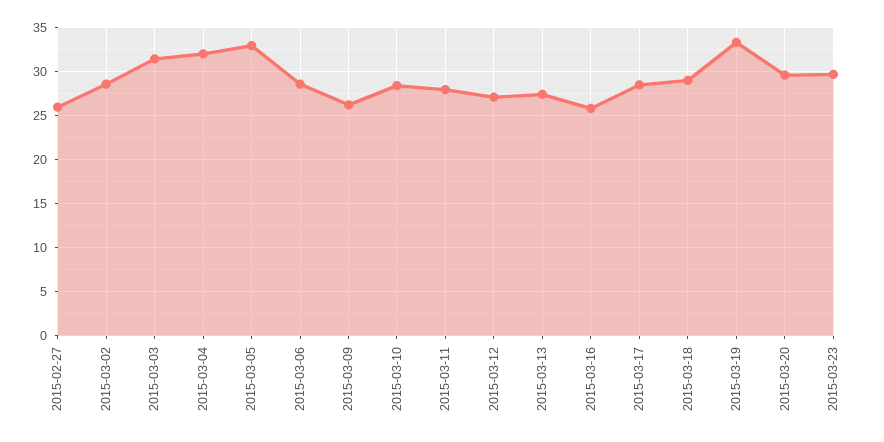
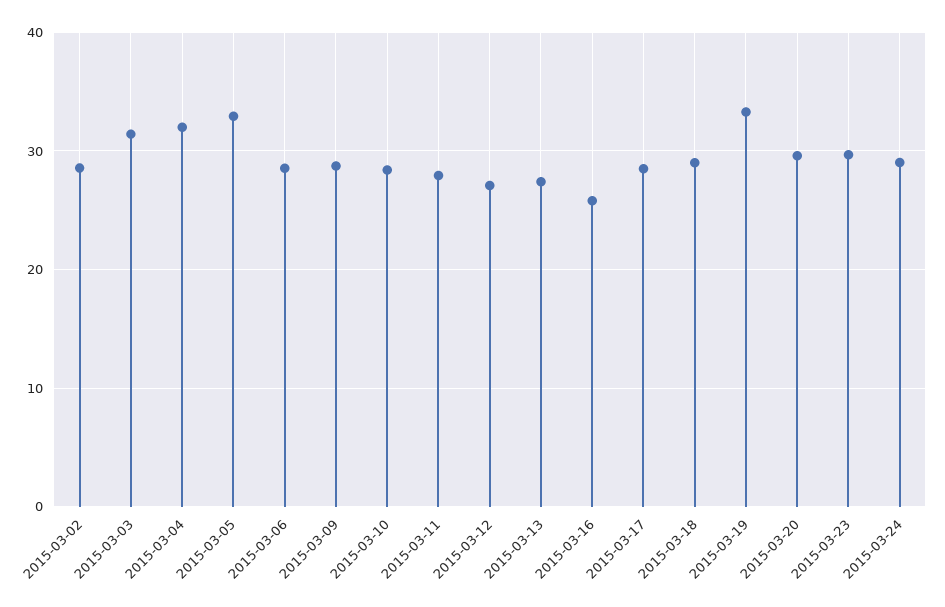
2015-02-27: 26 -> none
2015-03-09: 26 -> 29
2015-03-24: none -> 29

